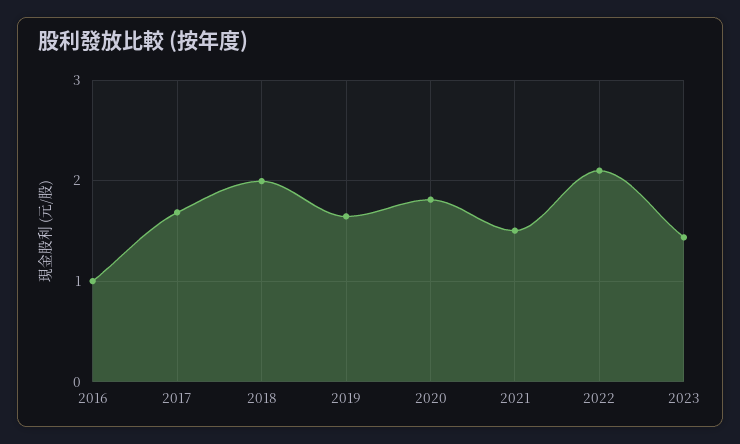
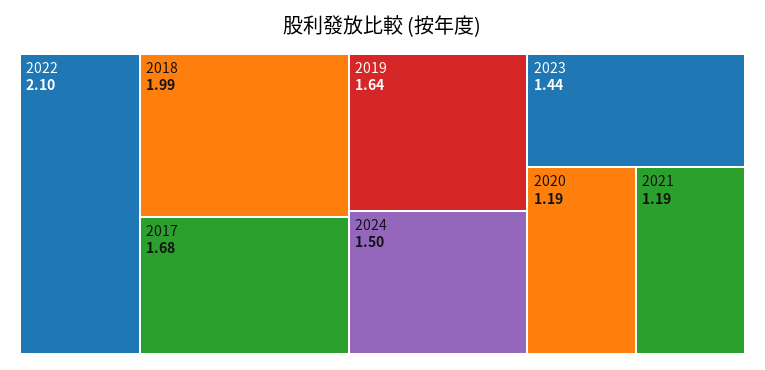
2016: 1 -> none
2020: 1.8 -> 1.19
2021: 1.5 -> 1.19
2024: none -> 1.5

